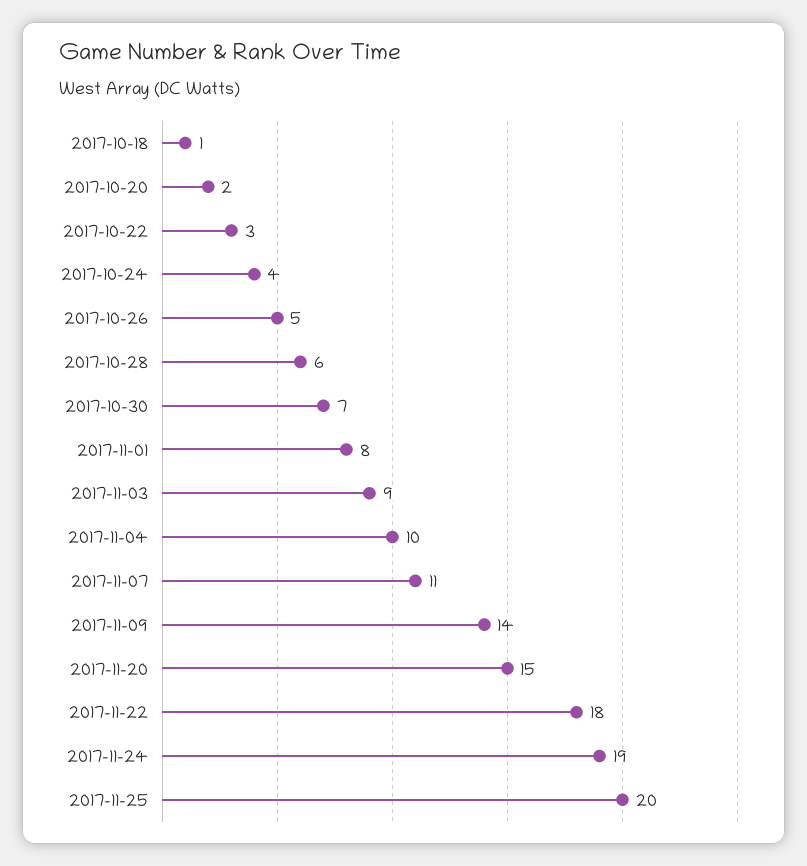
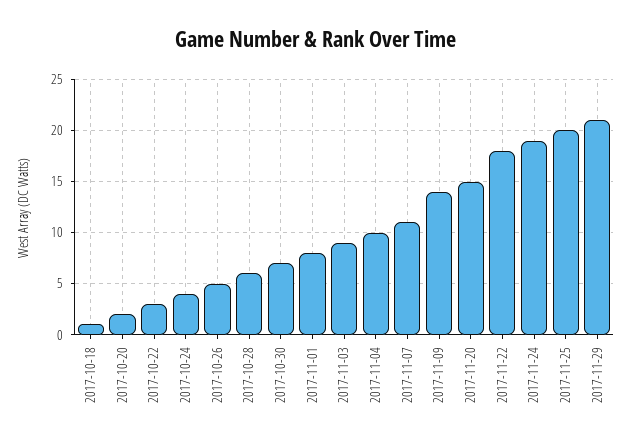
2017-11-29: none -> 21

